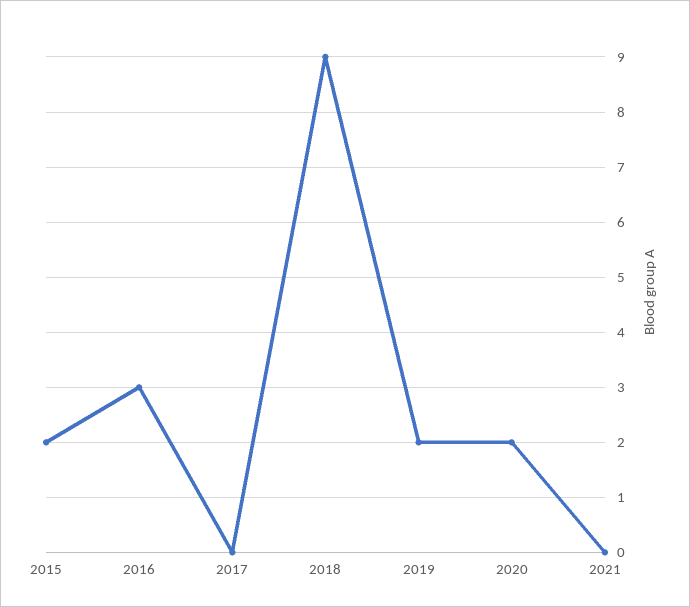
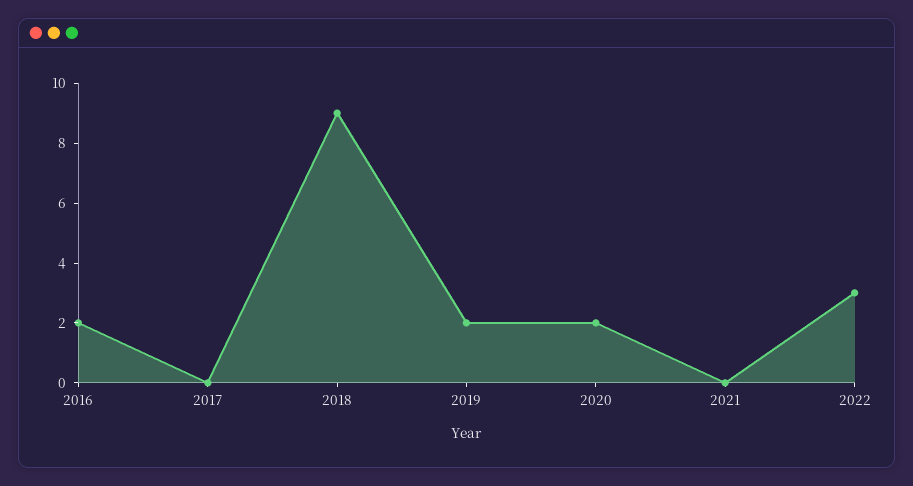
2015: 2 -> none
2016: 3 -> 2
2022: none -> 3

